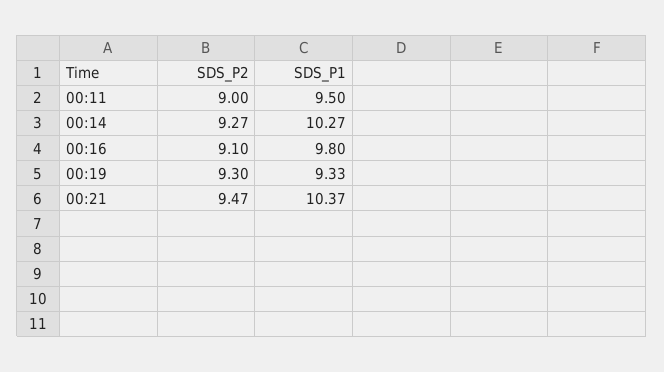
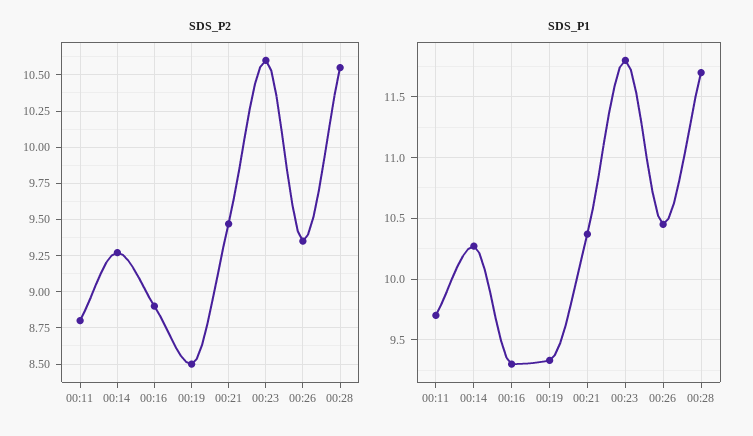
SDS_P2, 00:11: 9 -> 8.8
SDS_P1, 00:11: 9.5 -> 9.7
SDS_P2, 00:16: 9.1 -> 8.9
SDS_P1, 00:16: 9.8 -> 9.3
SDS_P2, 00:19: 9.3 -> 8.5
SDS_P2, 00:23: none -> 10.6
SDS_P2, 00:26: none -> 9.35
SDS_P2, 00:28: none -> 10.55
SDS_P1, 00:23: none -> 11.8
SDS_P1, 00:26: none -> 10.45
SDS_P1, 00:28: none -> 11.7

